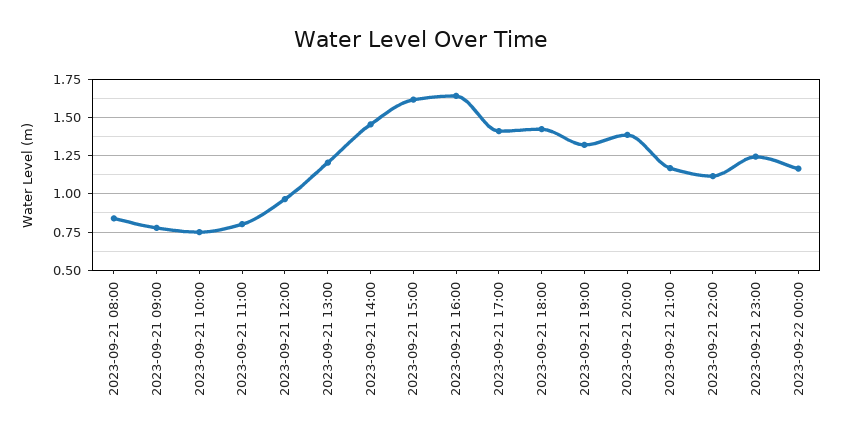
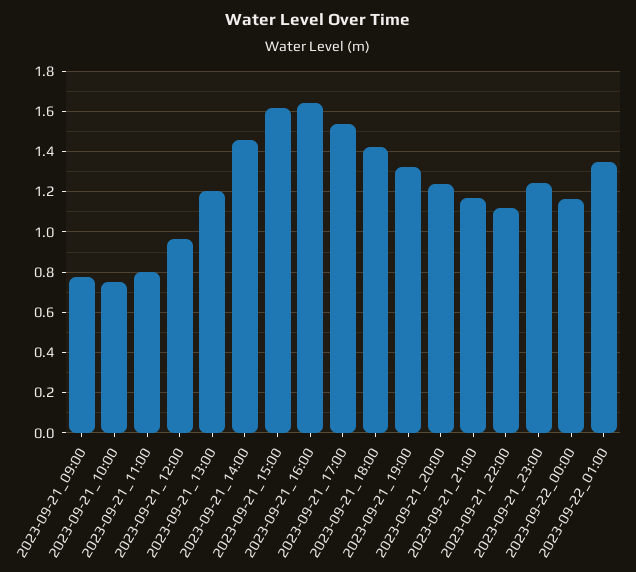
2023-09-21 08:00: 0.85 -> none
2023-09-21 17:00: 1.4 -> 1.55
2023-09-21 20:00: 1.4 -> 1.25
2023-09-22_01:00: none -> 1.35

